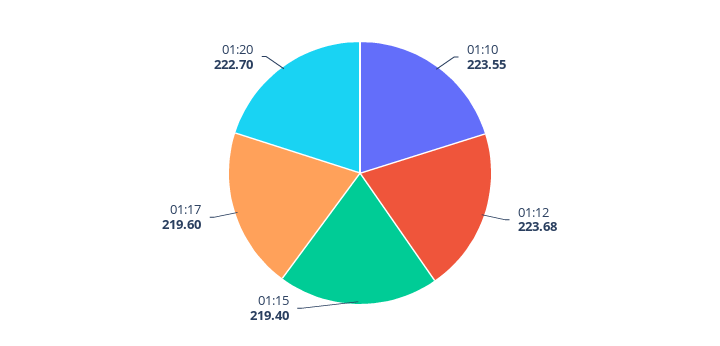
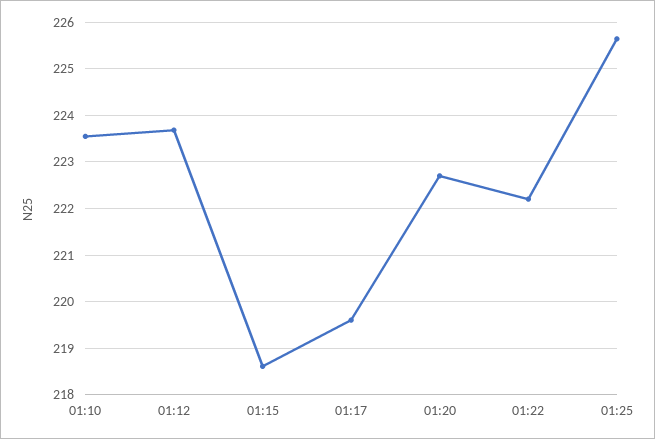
01:15: 219.4 -> 218.6
01:22: none -> 222.2
01:25: none -> 225.6

